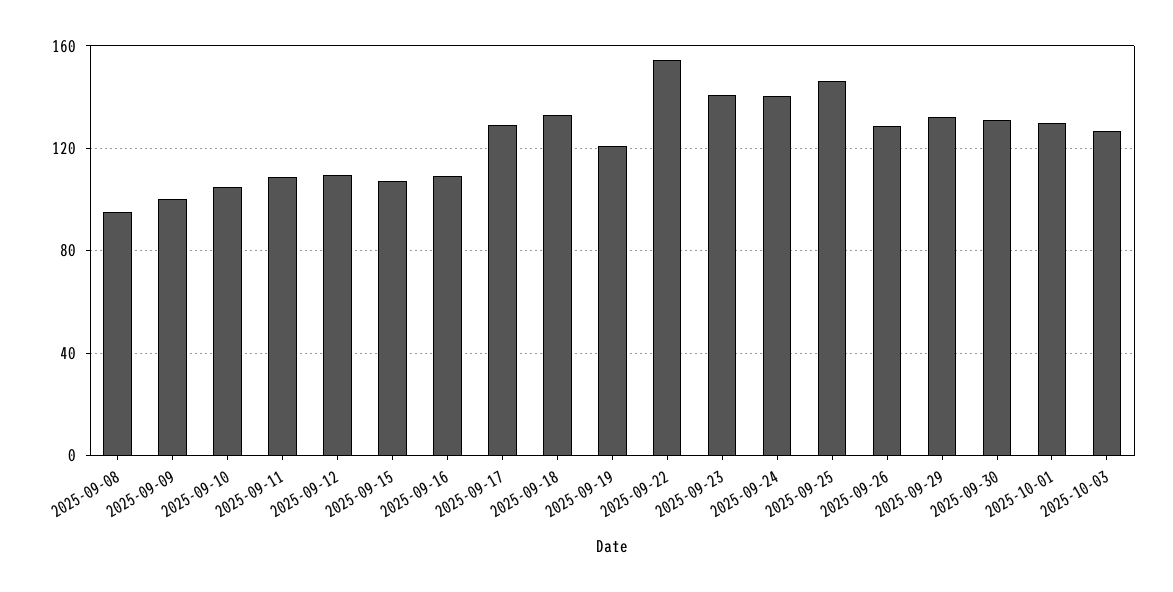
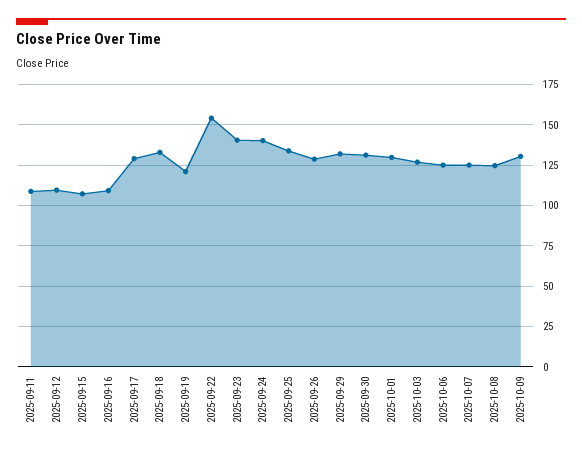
2025-09-08: 95 -> none
2025-09-09: 100 -> none
2025-09-10: 105 -> none
2025-09-25: 145 -> 135
2025-10-06: none -> 125
2025-10-07: none -> 125
2025-10-08: none -> 125
2025-10-09: none -> 130

